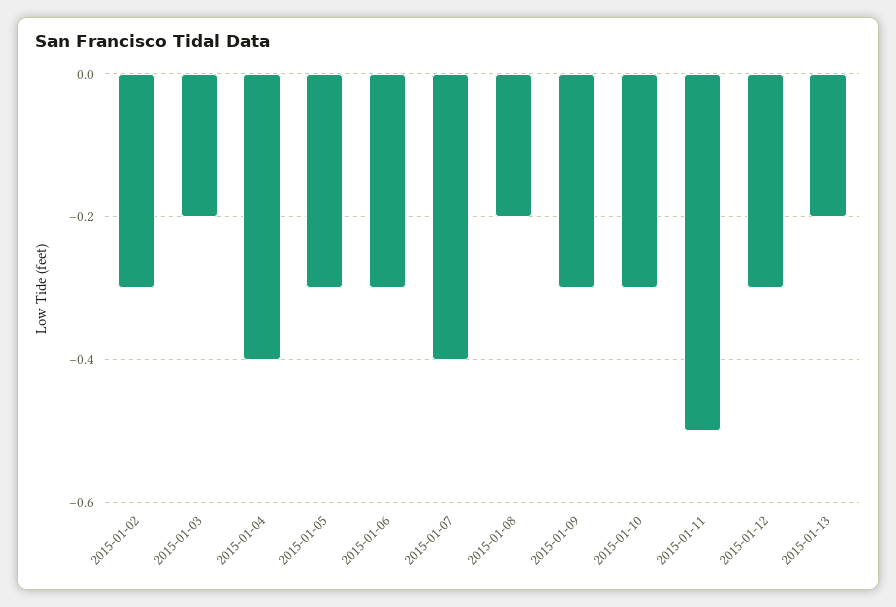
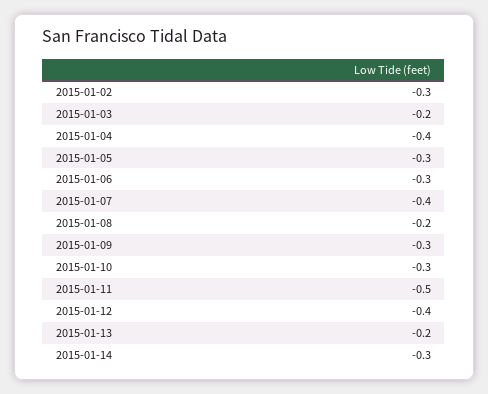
2015-01-12: -0.3 -> -0.4
2015-01-14: none -> -0.3

